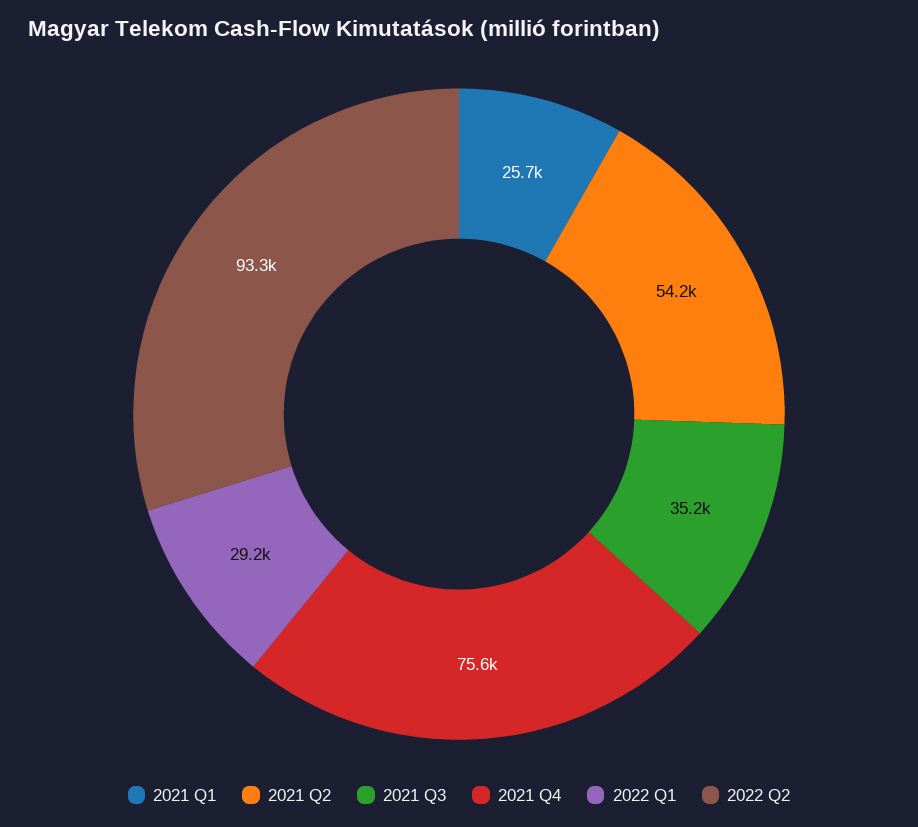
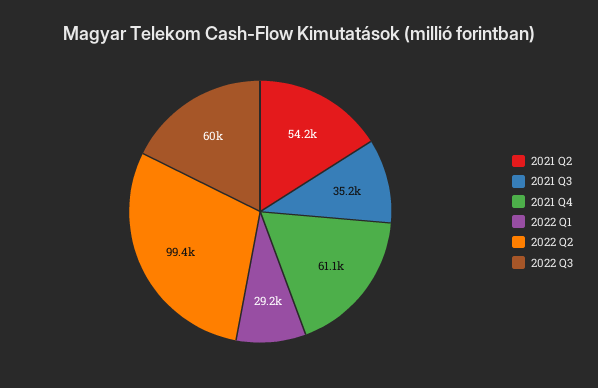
2021 Q1: 25700 -> none
2021 Q4: 75600 -> 61100
2022 Q2: 93300 -> 99400
2022 Q3: none -> 60000

